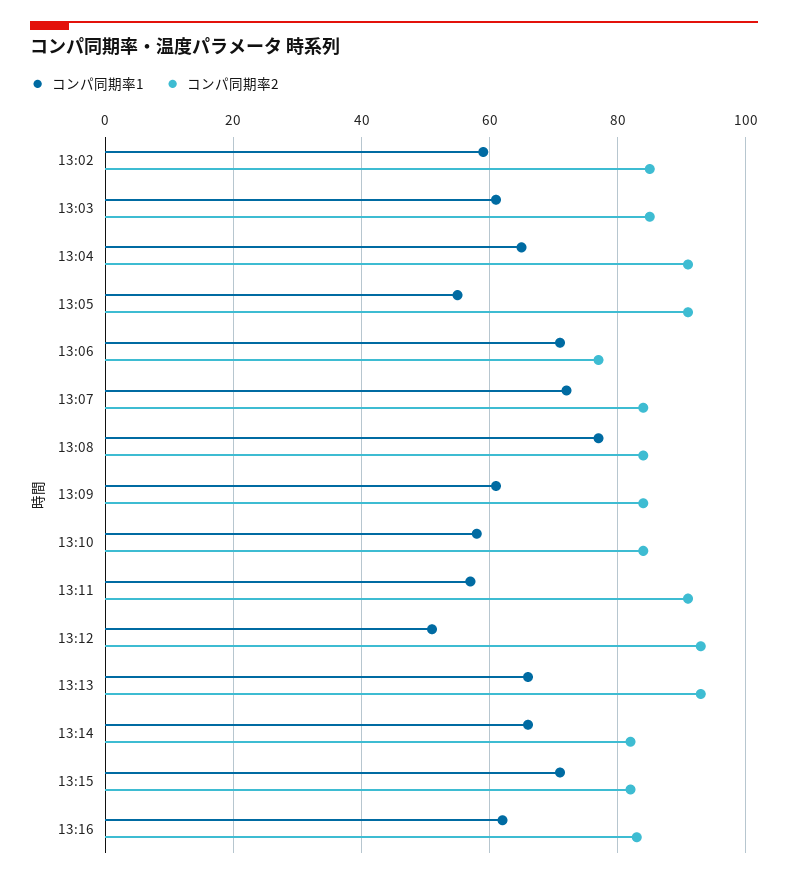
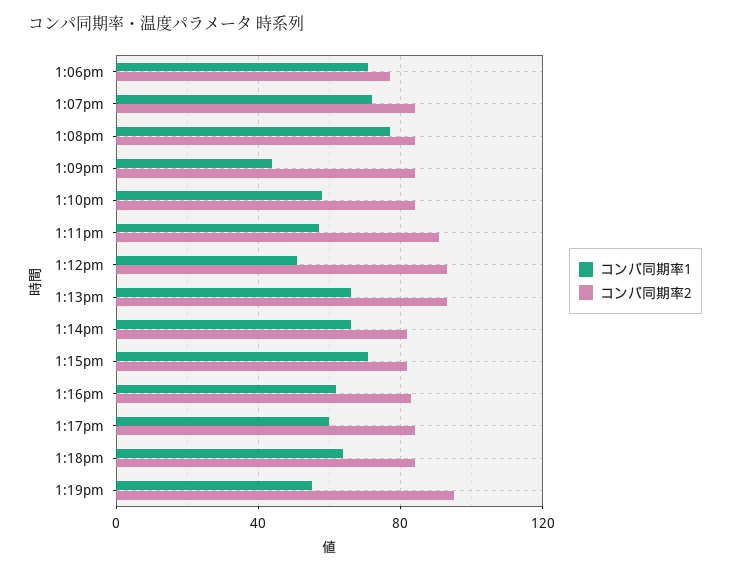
コンパ同期率1, 13:02: 60 -> none
コンパ同期率2, 13:02: 85 -> none
コンパ同期率1, 13:03: 60 -> none
コンパ同期率2, 13:03: 85 -> none
コンパ同期率1, 13:04: 65 -> none
コンパ同期率2, 13:04: 90 -> none
コンパ同期率1, 13:05: 55 -> none
コンパ同期率2, 13:05: 90 -> none
コンパ同期率1, 13:09: 60 -> 45
コンパ同期率1, 1:17pm: none -> 60
コンパ同期率2, 1:17pm: none -> 85
コンパ同期率1, 1:18pm: none -> 65
コンパ同期率2, 1:18pm: none -> 85
コンパ同期率1, 1:19pm: none -> 55
コンパ同期率2, 1:19pm: none -> 95

